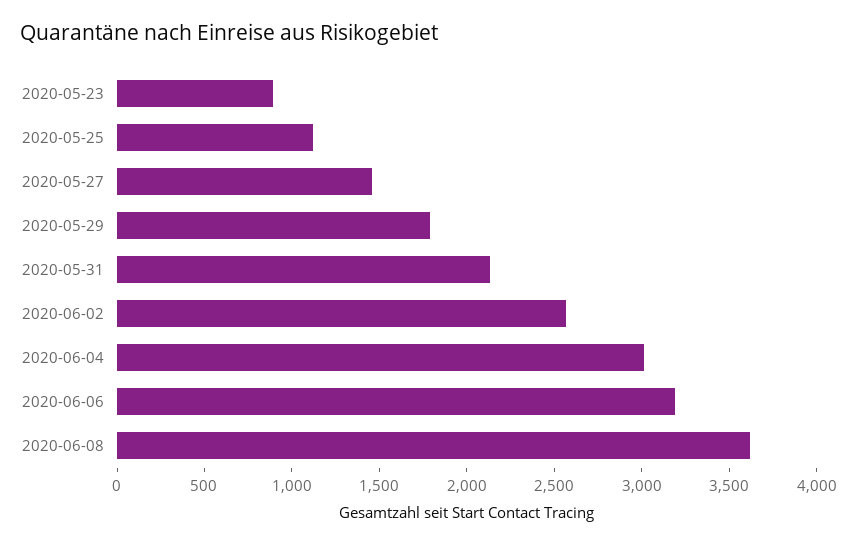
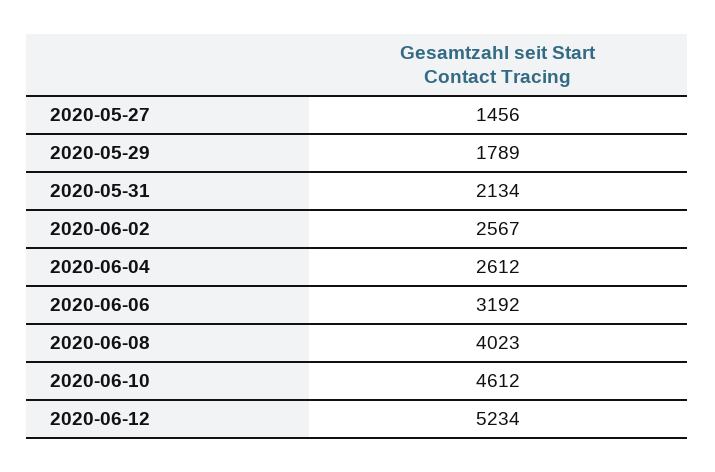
2020-05-23: 900 -> none
2020-05-25: 1100 -> none
2020-06-04: 3000 -> 2612
2020-06-08: 3600 -> 4023
2020-06-10: none -> 4612
2020-06-12: none -> 5234

